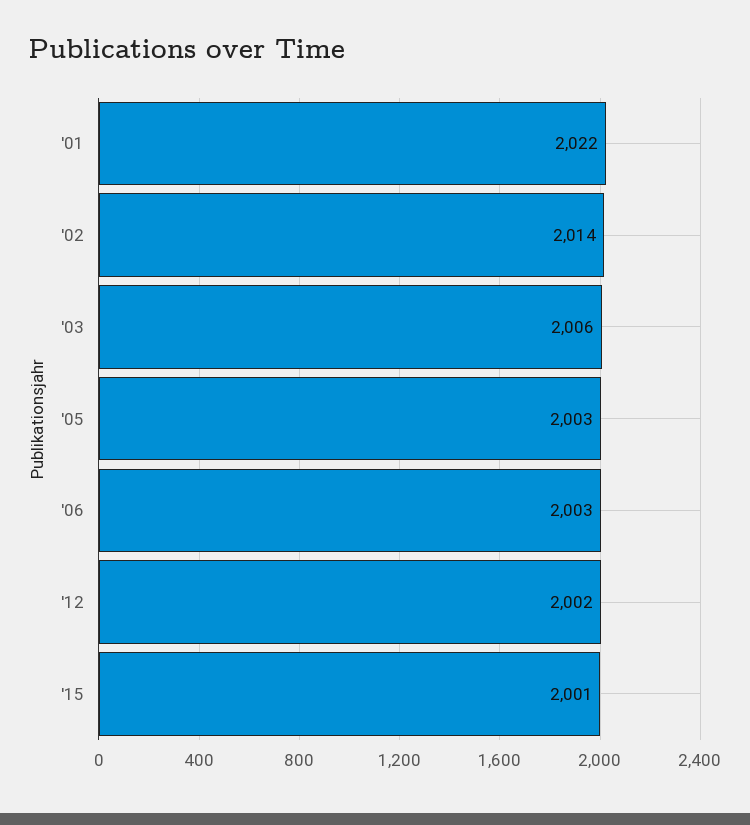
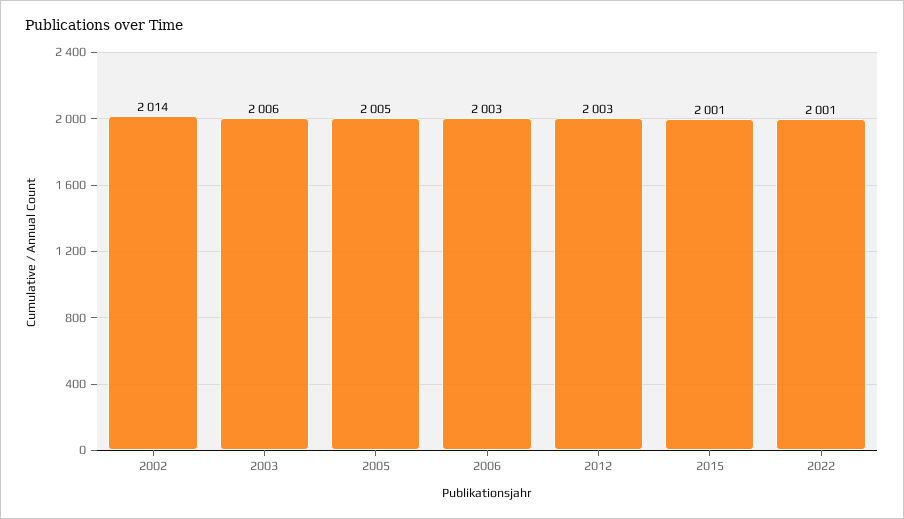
'01: 2022 -> none
'05: 2003 -> 2005
'12: 2002 -> 2003
2022: none -> 2001

